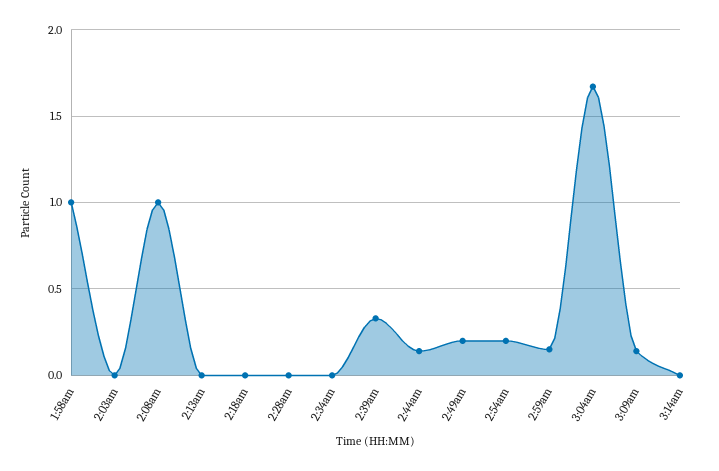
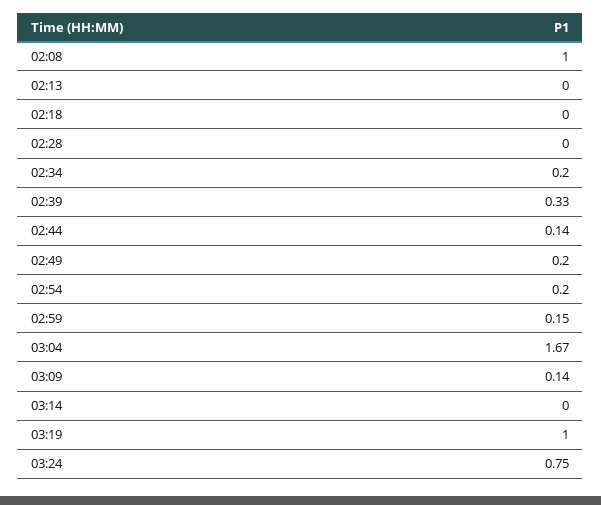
1:58am: 1 -> none
2:03am: 0 -> none
2:34am: 0 -> 0.2
03:19: none -> 1
03:24: none -> 0.75

